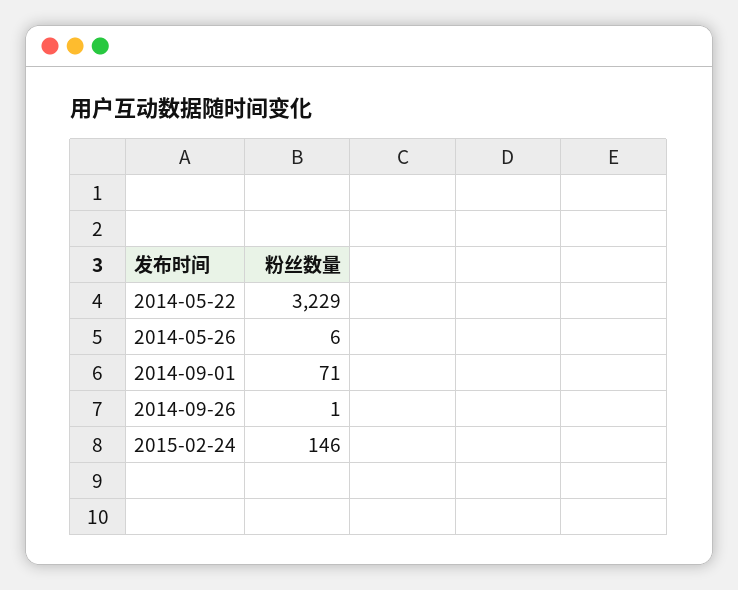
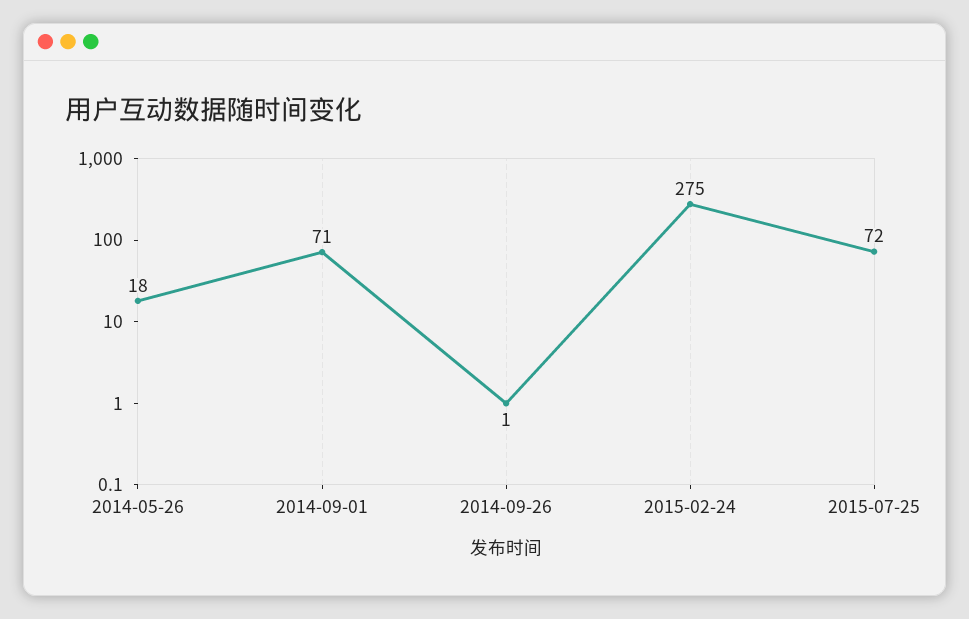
2014-05-22: 3229 -> none
2014-05-26: 6 -> 18
2015-02-24: 146 -> 275
2015-07-25: none -> 72

